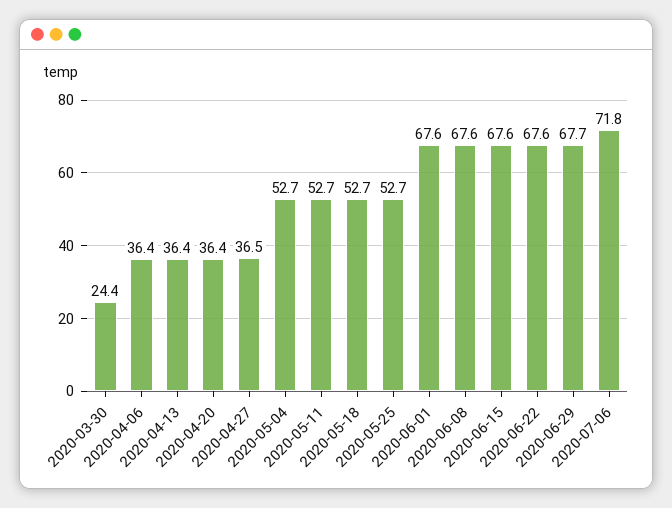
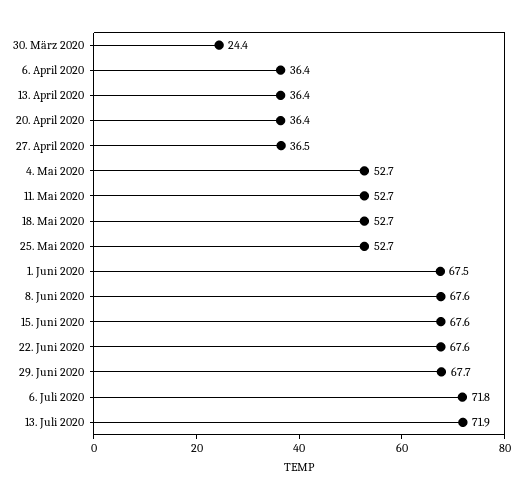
2020-06-01: 67.6 -> 67.5
13. Juli 2020: none -> 71.9

